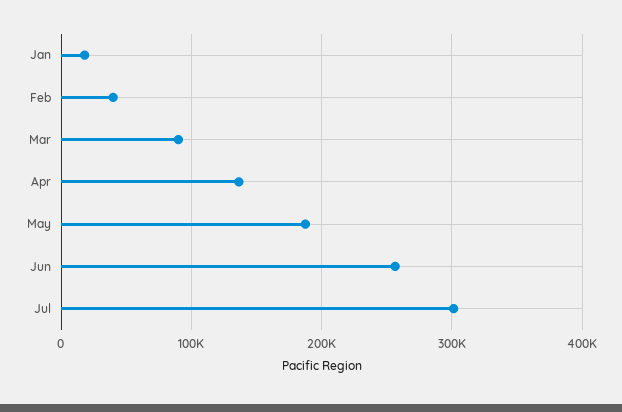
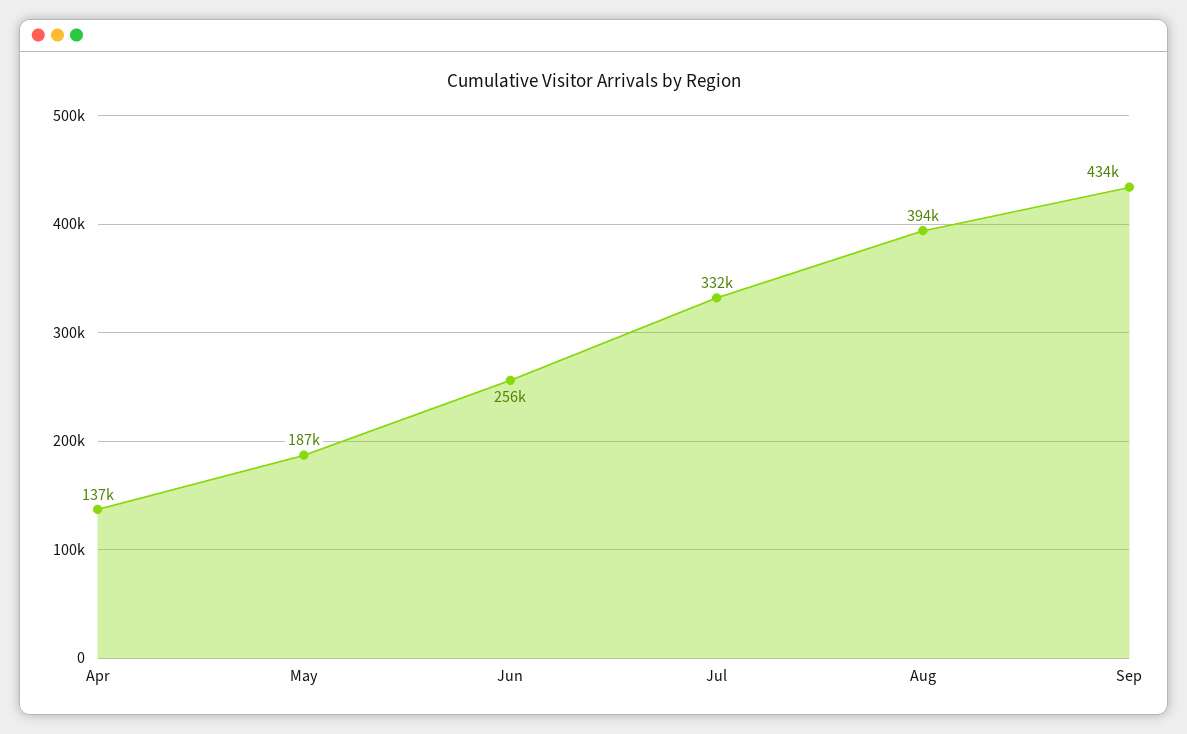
Jan: 20000 -> none
Feb: 40000 -> none
Mar: 90000 -> none
Jul: 300000 -> 332000
Aug: none -> 394000
Sep: none -> 434000

